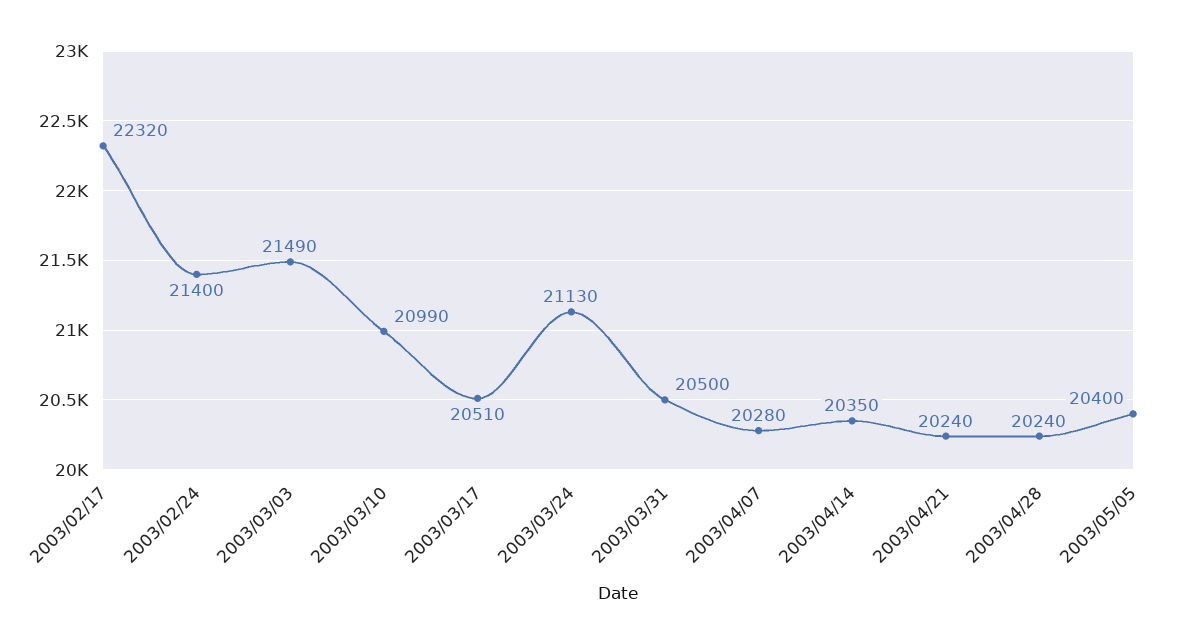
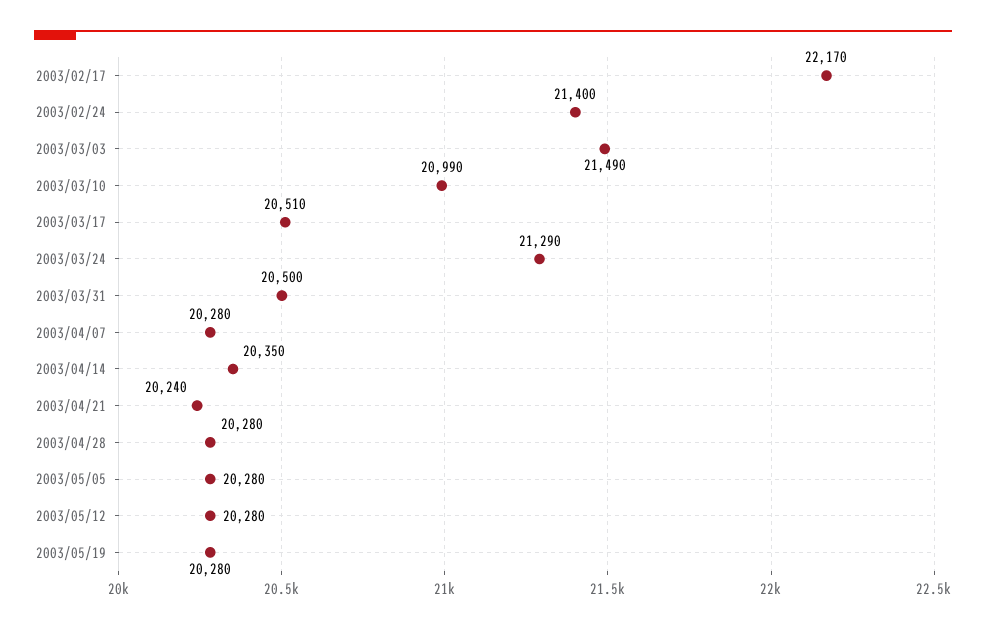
2003/02/17: 22320 -> 22170
2003/03/24: 21130 -> 21290
2003/04/28: 20240 -> 20280
2003/05/05: 20400 -> 20280
2003/05/12: none -> 20280
2003/05/19: none -> 20280

